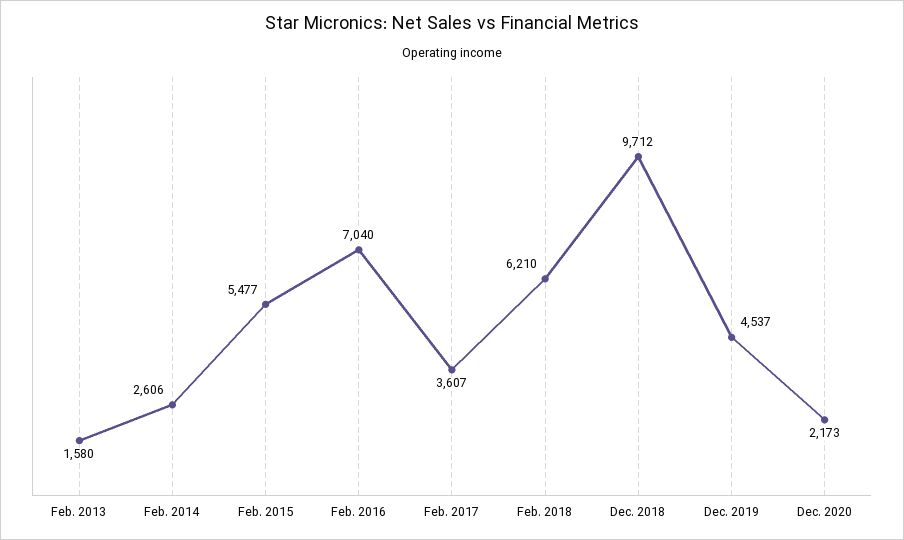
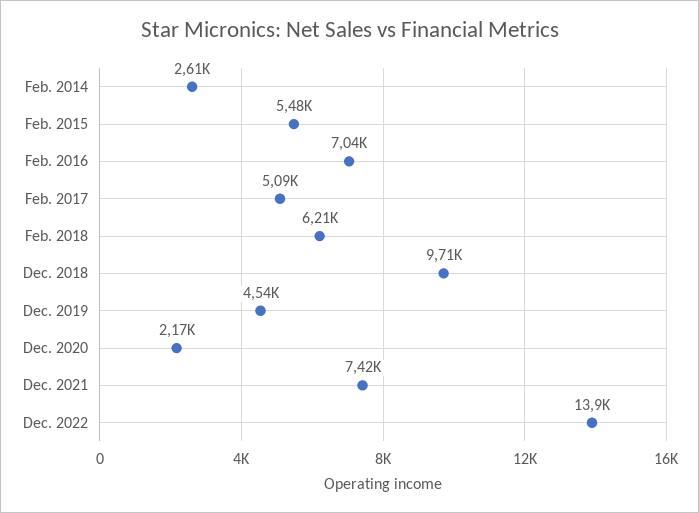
Feb. 2013: 1580 -> none
Feb. 2017: 3607 -> 5090
Dec. 2021: none -> 7420
Dec. 2022: none -> 13900

